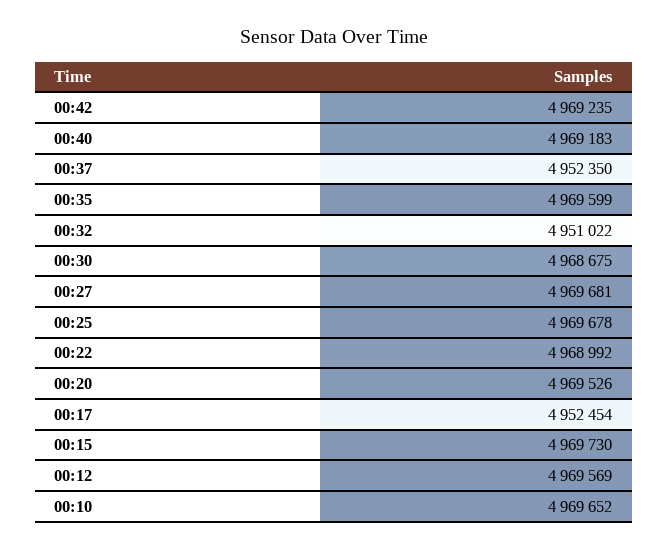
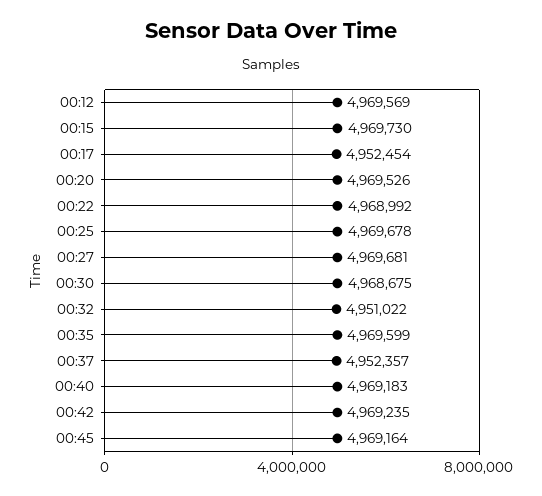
00:37: 4952350 -> 4952357
00:10: 4969652 -> none
00:45: none -> 4969164

